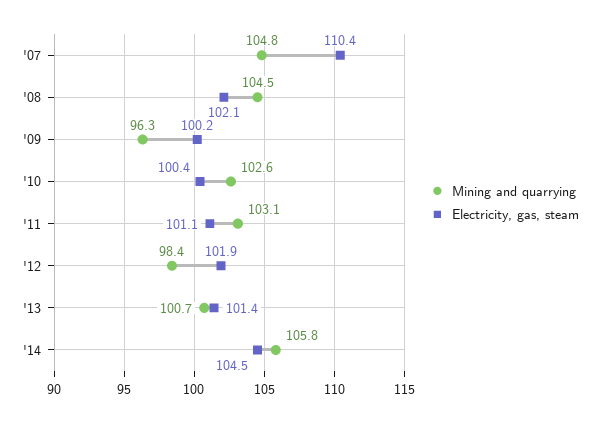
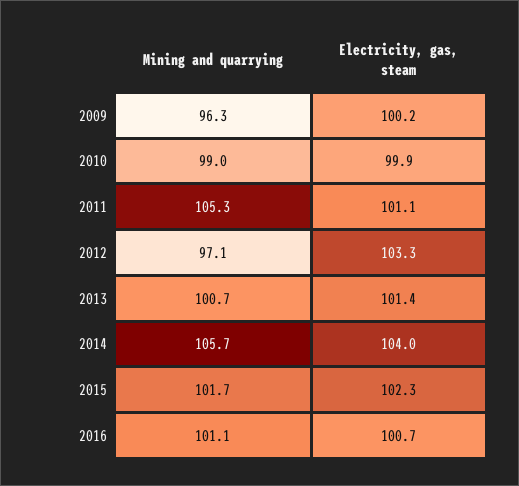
Mining and quarrying, '07: 104.8 -> none
Electricity, gas, steam, '07: 110.4 -> none
Mining and quarrying, '08: 104.5 -> none
Electricity, gas, steam, '08: 102.1 -> none
Mining and quarrying, '10: 102.6 -> 99
Electricity, gas, steam, '10: 100.4 -> 99.9
Mining and quarrying, '11: 103.1 -> 105.3
Mining and quarrying, '12: 98.4 -> 97.1
Electricity, gas, steam, '12: 101.9 -> 103.3
Mining and quarrying, '14: 105.8 -> 105.7
Electricity, gas, steam, '14: 104.5 -> 104
Mining and quarrying, 2015: none -> 101.7
Electricity, gas, steam, 2015: none -> 102.3
Mining and quarrying, 2016: none -> 101.1
Electricity, gas, steam, 2016: none -> 100.7

